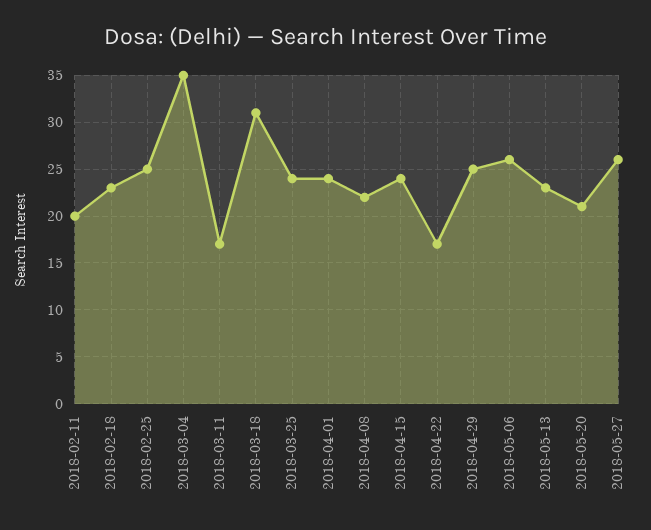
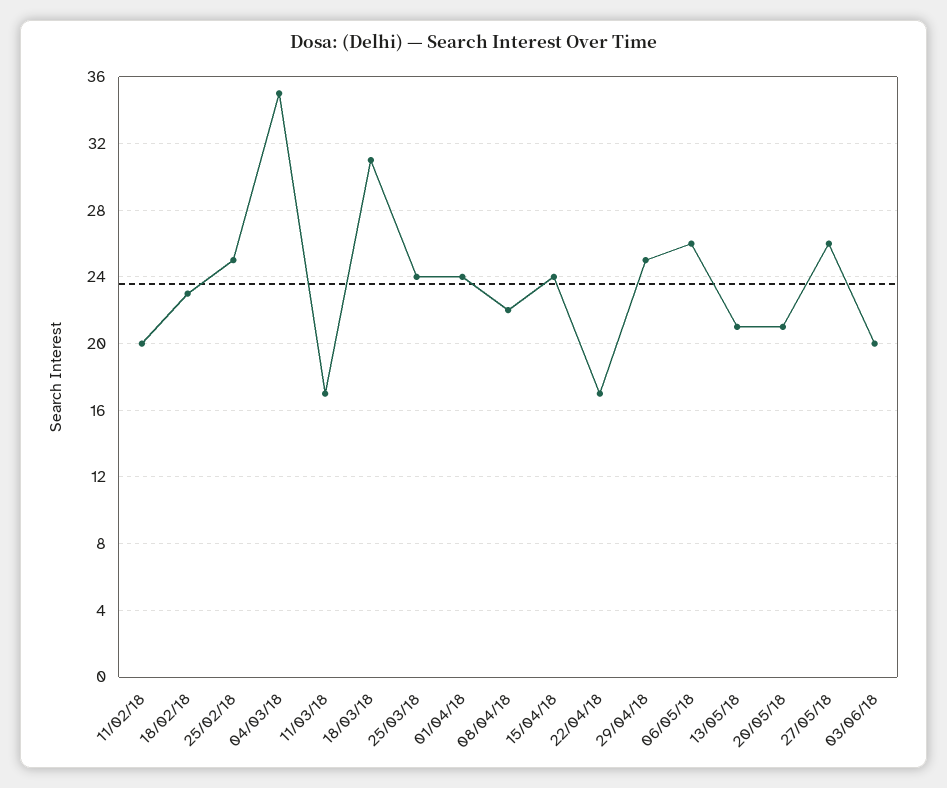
2018-05-13: 23 -> 21
03/06/18: none -> 20

